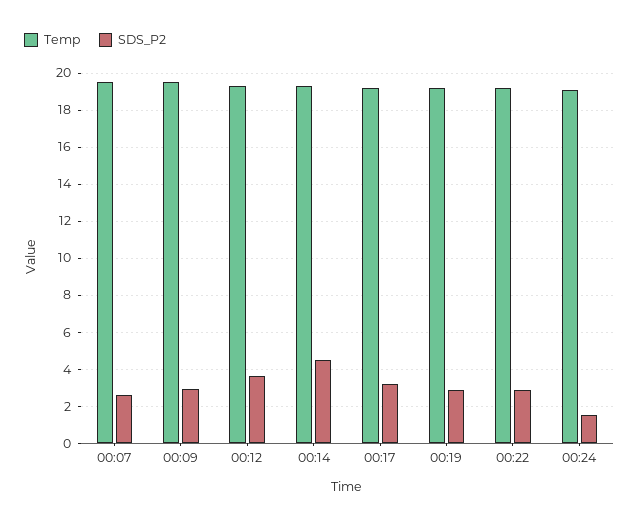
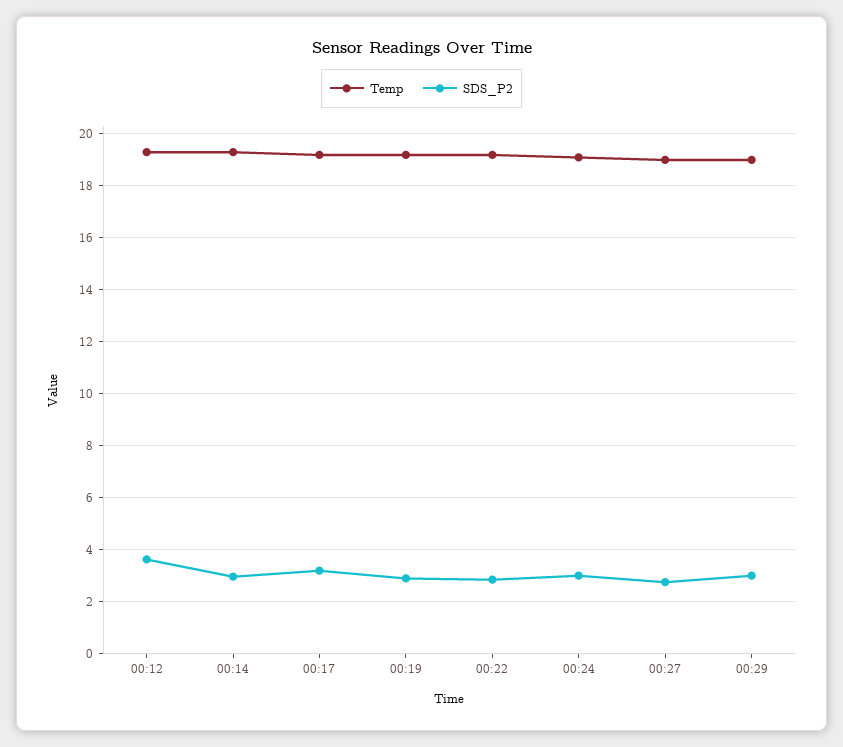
Temp, 00:07: 19.5 -> none
SDS_P2, 00:07: 2.5 -> none
Temp, 00:09: 19.5 -> none
SDS_P2, 00:09: 3 -> none
SDS_P2, 00:14: 4.5 -> 3
SDS_P2, 00:24: 1.5 -> 3
Temp, 00:27: none -> 19
SDS_P2, 00:27: none -> 2.75
Temp, 00:29: none -> 19
SDS_P2, 00:29: none -> 3

